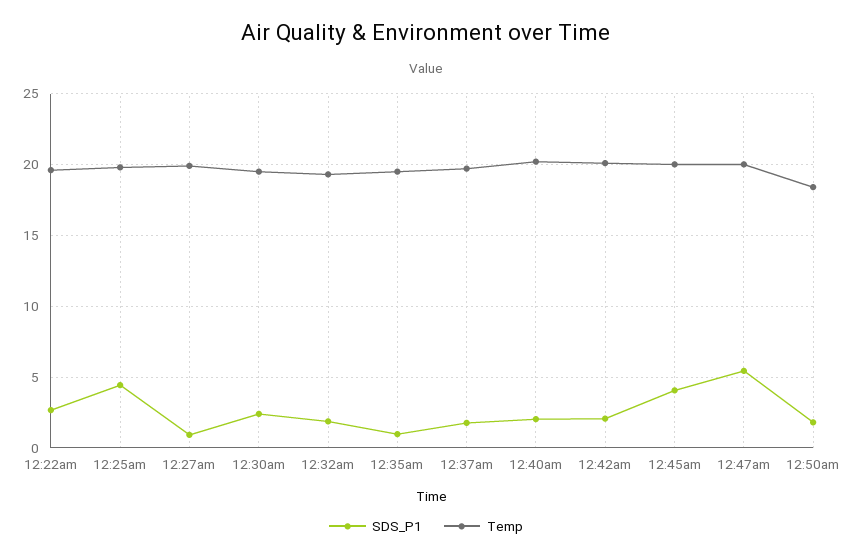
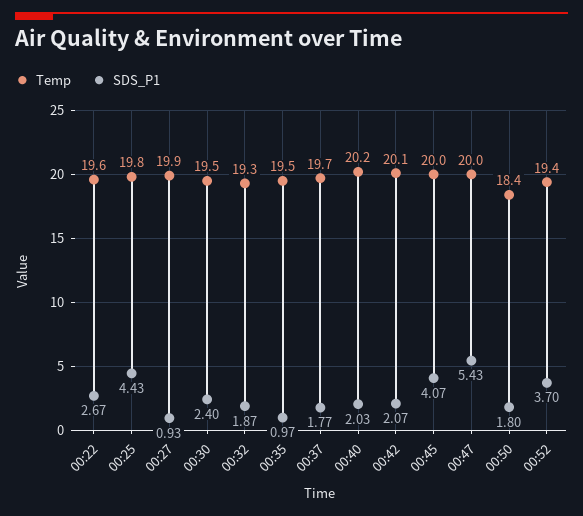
Temp, 00:52: none -> 19.4
SDS_P1, 00:52: none -> 3.7

